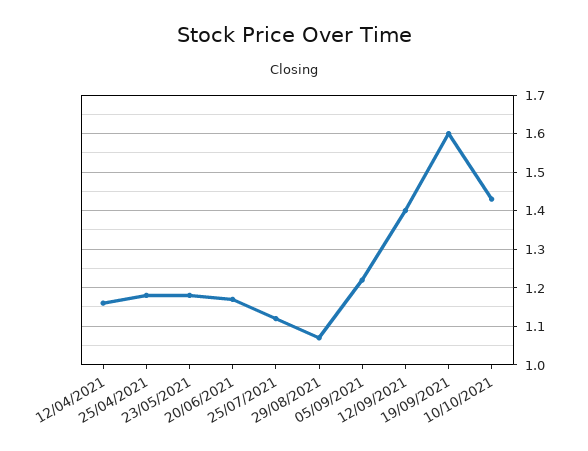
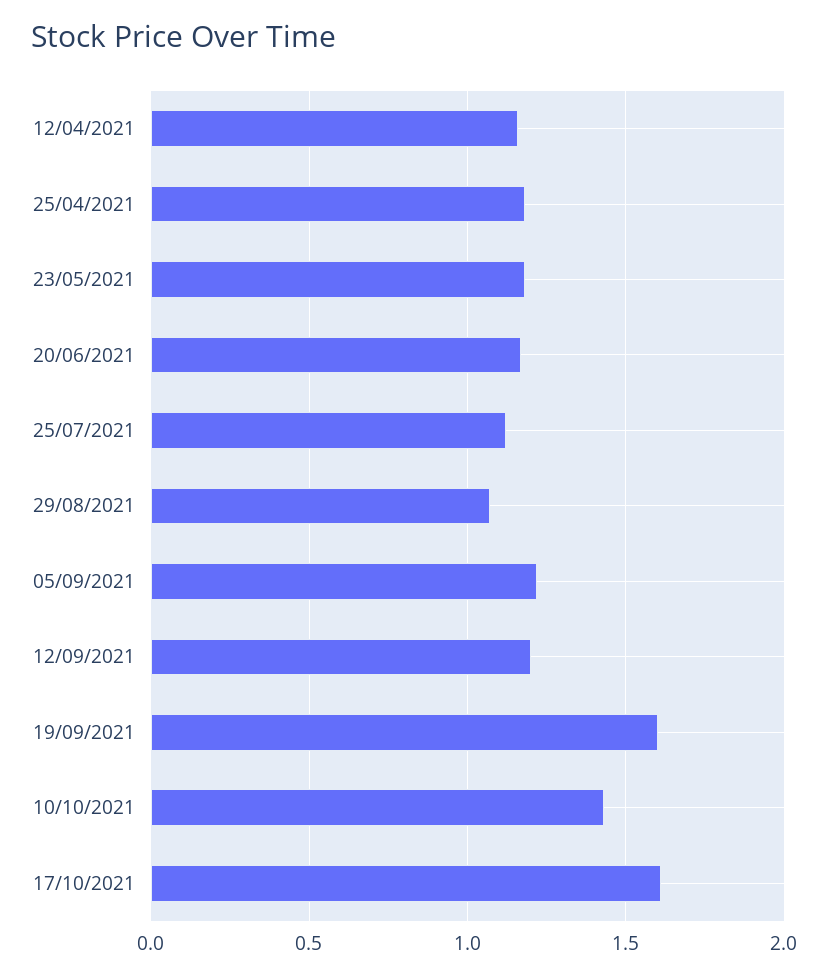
12/09/2021: 1.4 -> 1.2
17/10/2021: none -> 1.6

